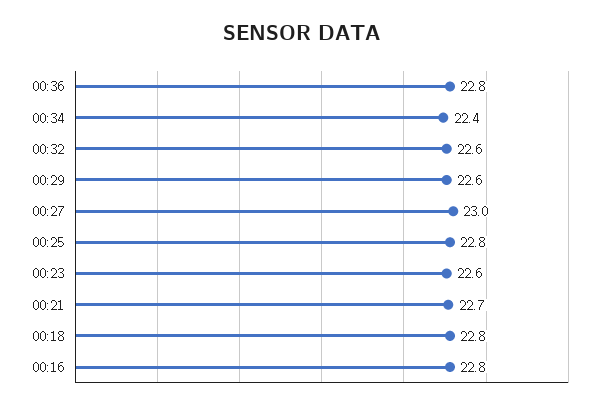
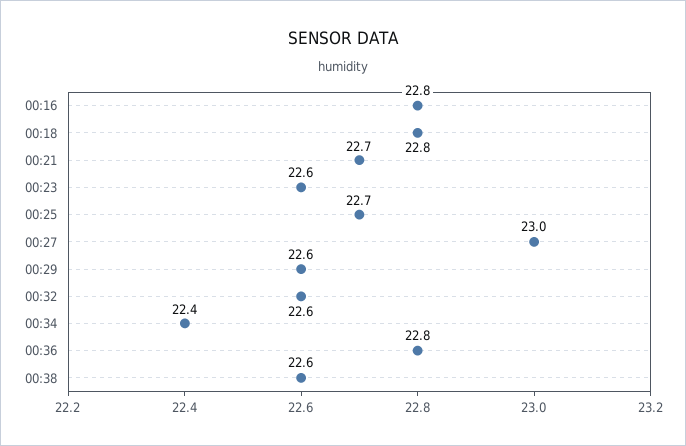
00:25: 22.8 -> 22.7
00:38: none -> 22.6

